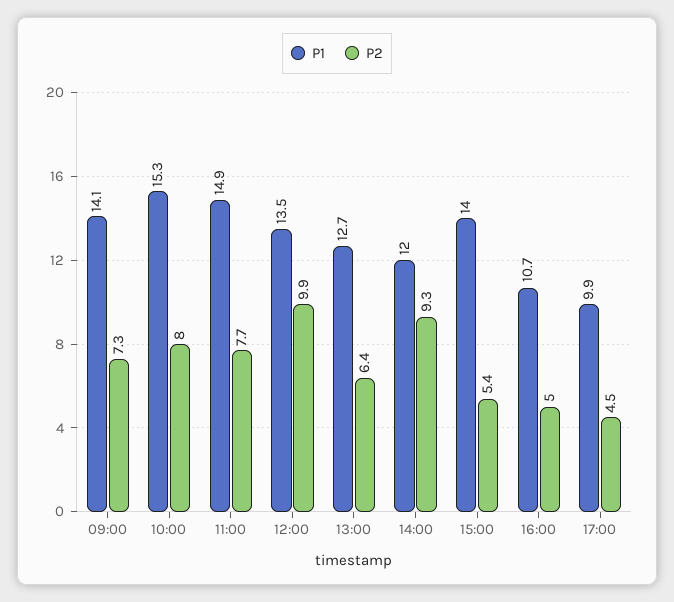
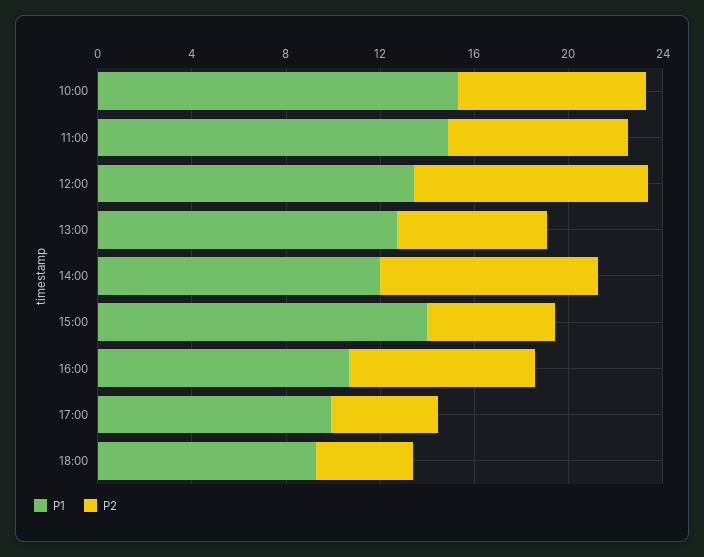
P1, 09:00: 14.1 -> none
P2, 09:00: 7.3 -> none
P2, 16:00: 5 -> 8
P1, 18:00: none -> 9
P2, 18:00: none -> 4

